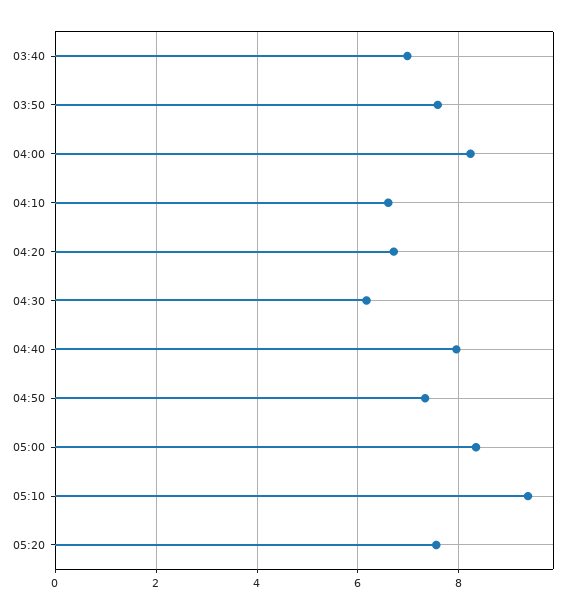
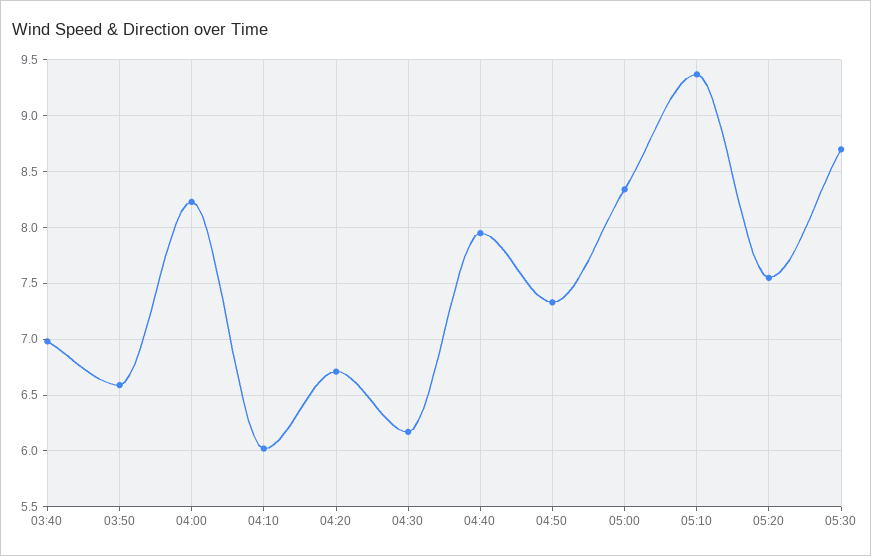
03:50: 7.6 -> 6.6
04:10: 6.6 -> 6
05:30: none -> 8.7

